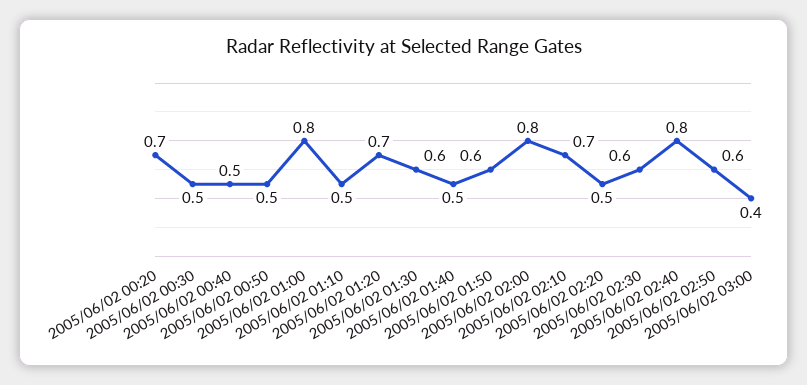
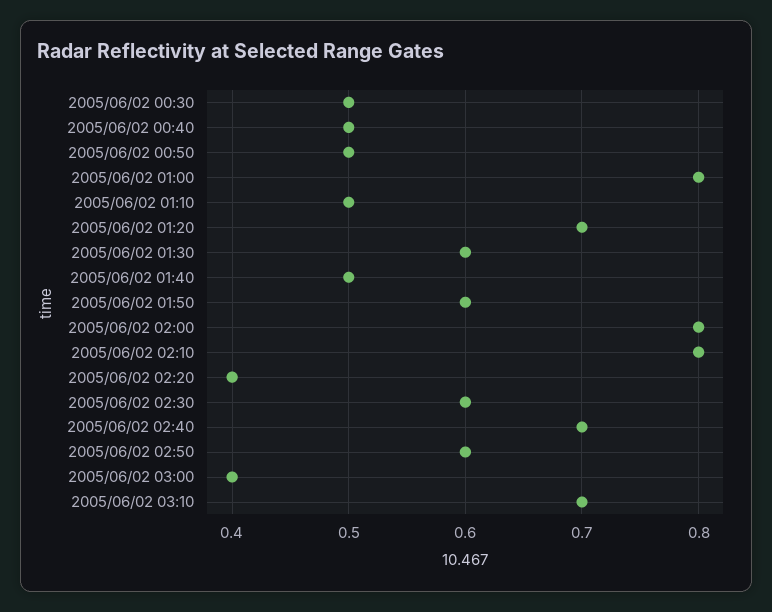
2005/06/02 00:20: 0.7 -> none
2005/06/02 02:10: 0.7 -> 0.8
2005/06/02 02:20: 0.5 -> 0.4
2005/06/02 02:40: 0.8 -> 0.7
2005/06/02 03:10: none -> 0.7

